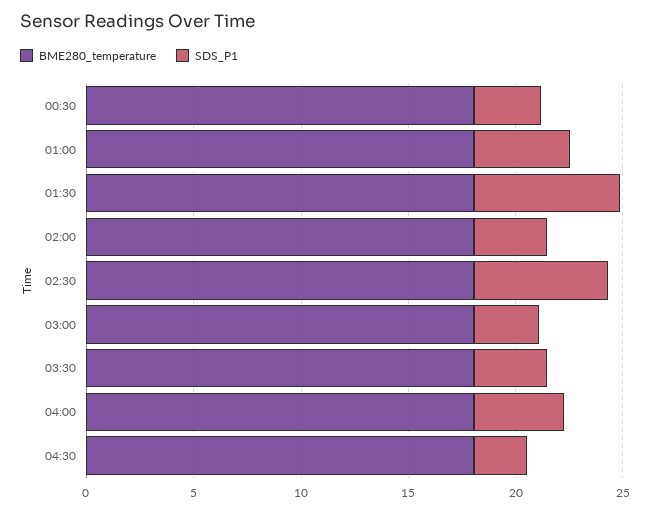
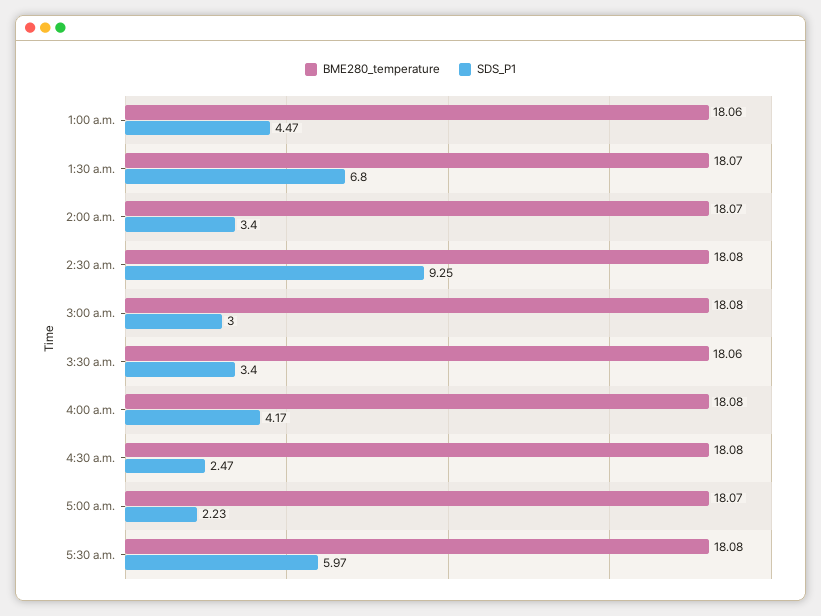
BME280_temperature, 00:30: 18 -> none
SDS_P1, 00:30: 3 -> none
SDS_P1, 02:30: 6 -> 9.25
BME280_temperature, 5:00 a.m.: none -> 18.07
SDS_P1, 5:00 a.m.: none -> 2.23
BME280_temperature, 5:30 a.m.: none -> 18.08
SDS_P1, 5:30 a.m.: none -> 5.97

